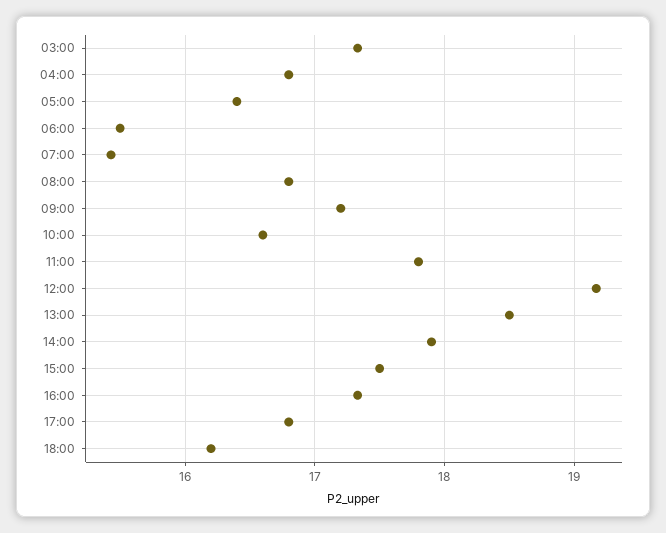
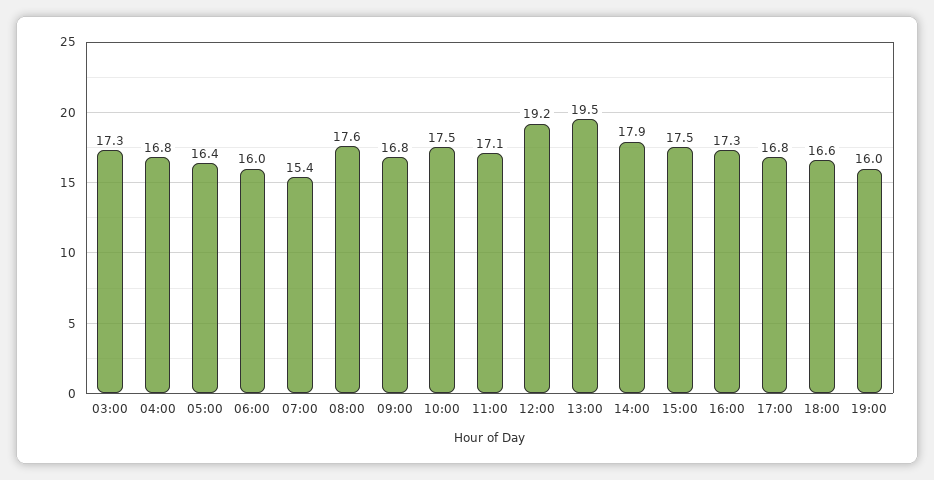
06:00: 15.5 -> 16
08:00: 16.8 -> 17.6
09:00: 17.2 -> 16.8
10:00: 16.6 -> 17.5
11:00: 17.8 -> 17.1
13:00: 18.5 -> 19.5
18:00: 16.2 -> 16.6
19:00: none -> 16

